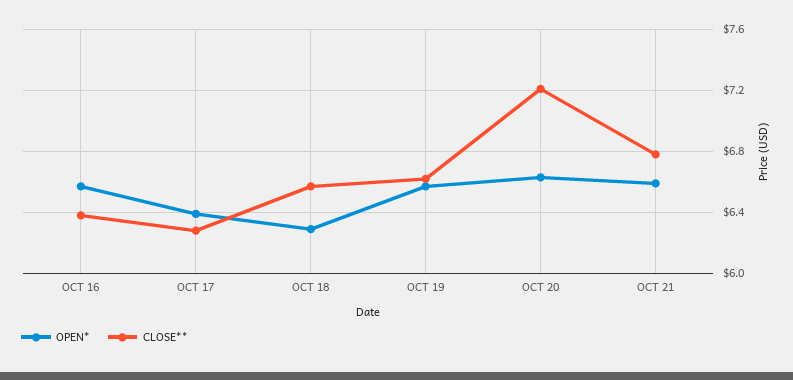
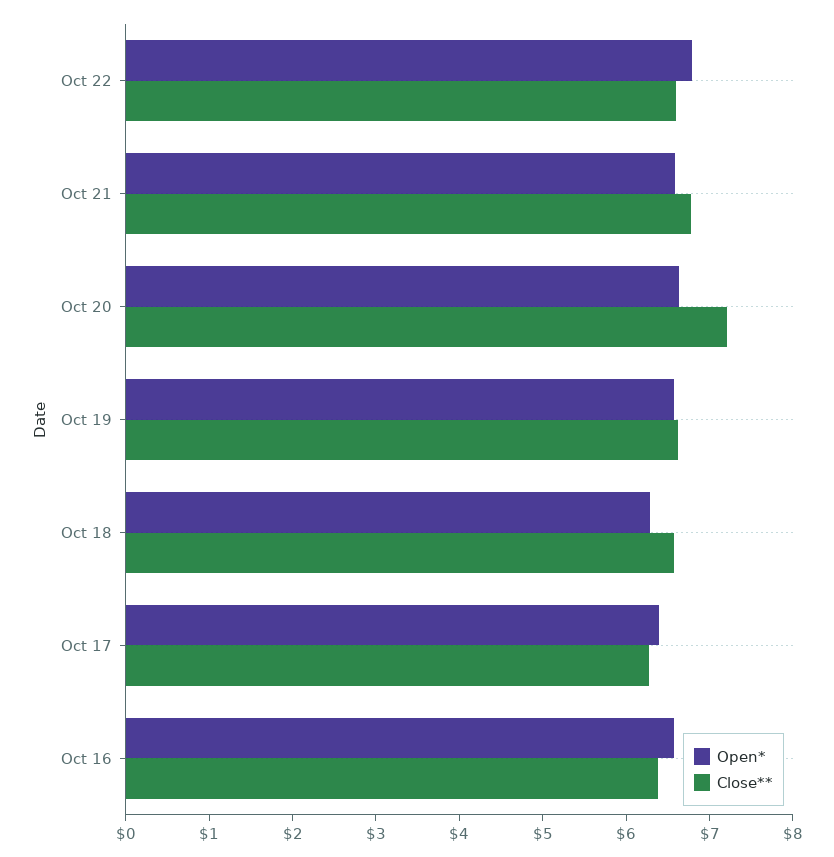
OPEN*, Oct 22: none -> 6.8
CLOSE**, Oct 22: none -> 6.6

